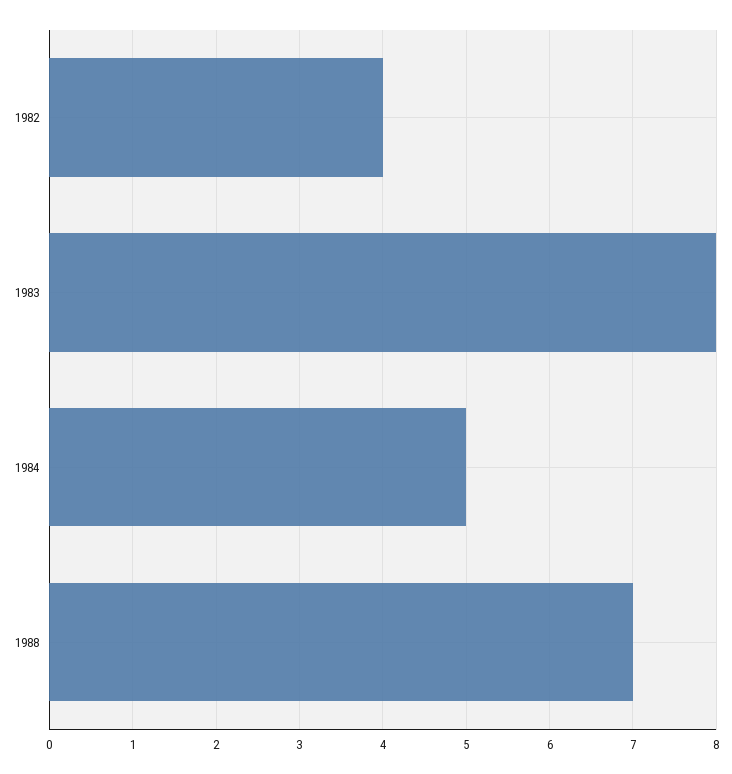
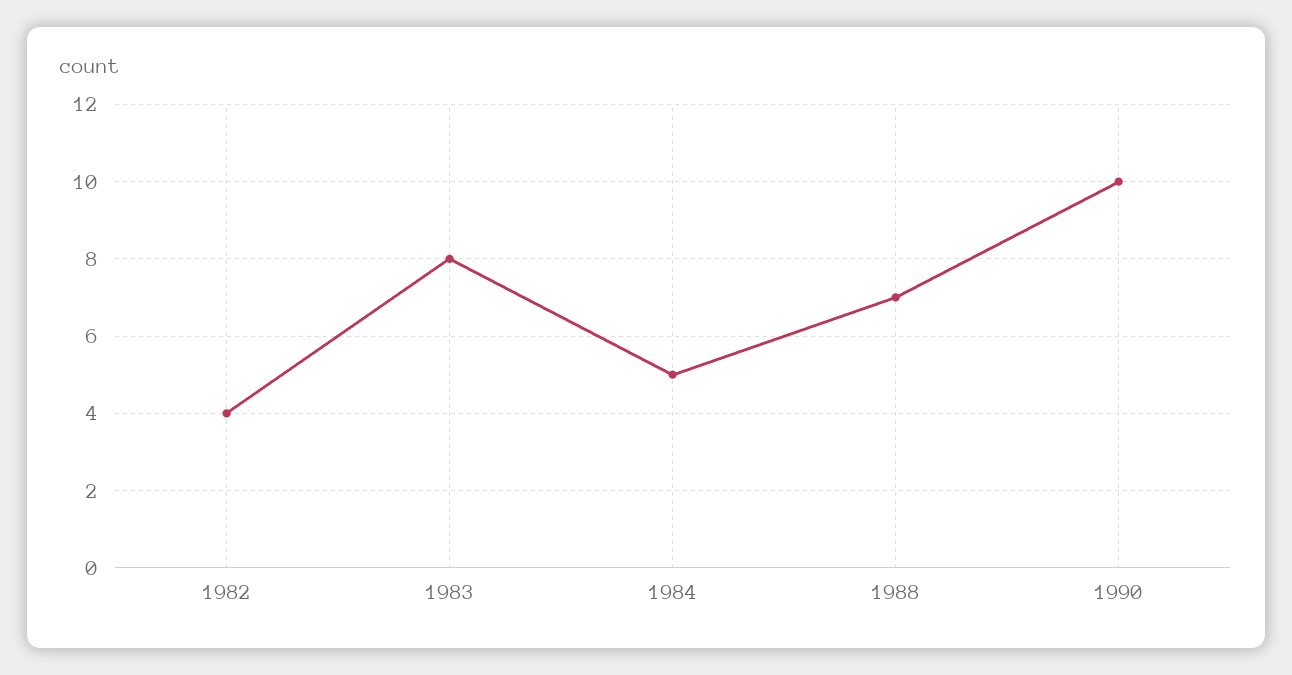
1990: none -> 10

